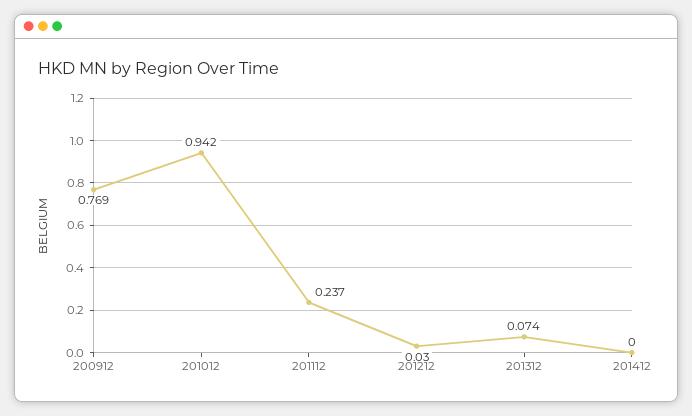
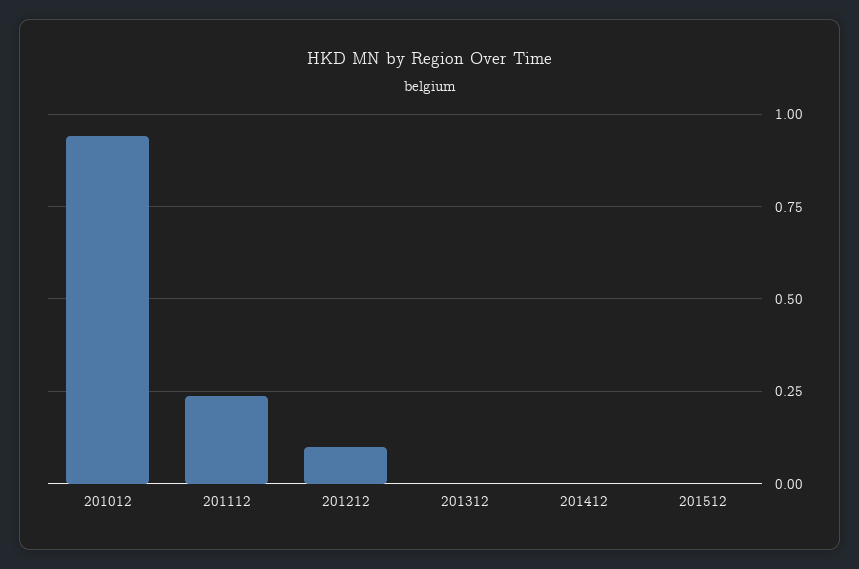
200912: 0.769 -> none
201212: 0.03 -> 0.1
201312: 0.074 -> 0
201512: none -> 0

